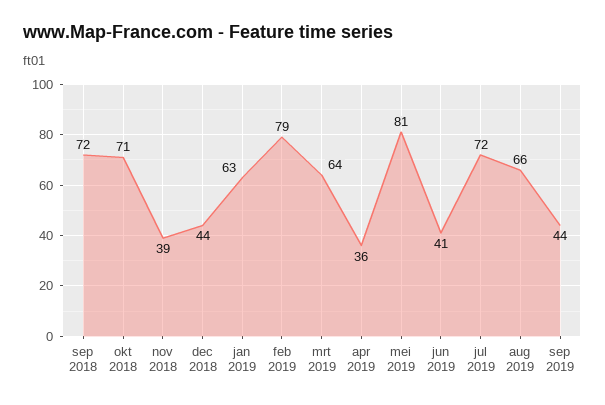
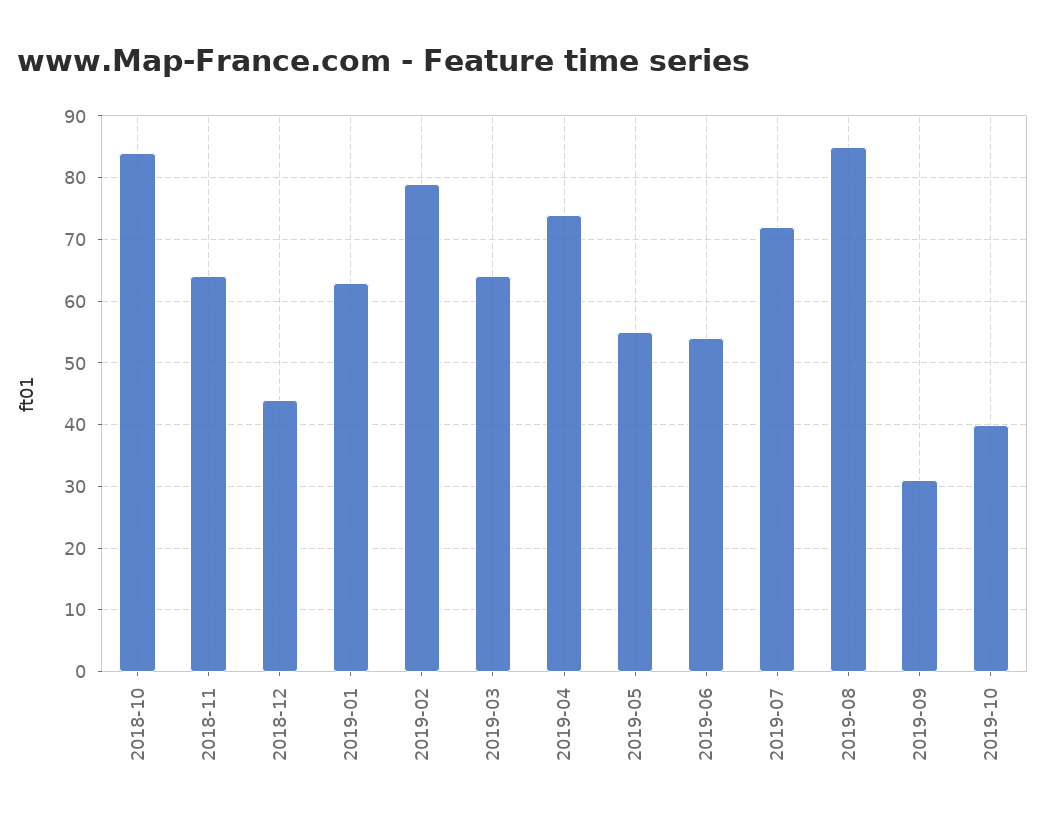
sep 2018: 72 -> none
okt 2018: 71 -> 84
nov 2018: 39 -> 64
apr 2019: 36 -> 74
mei 2019: 81 -> 55
jun 2019: 41 -> 54
aug 2019: 66 -> 85
sep 2019: 44 -> 31
2019-10: none -> 40

